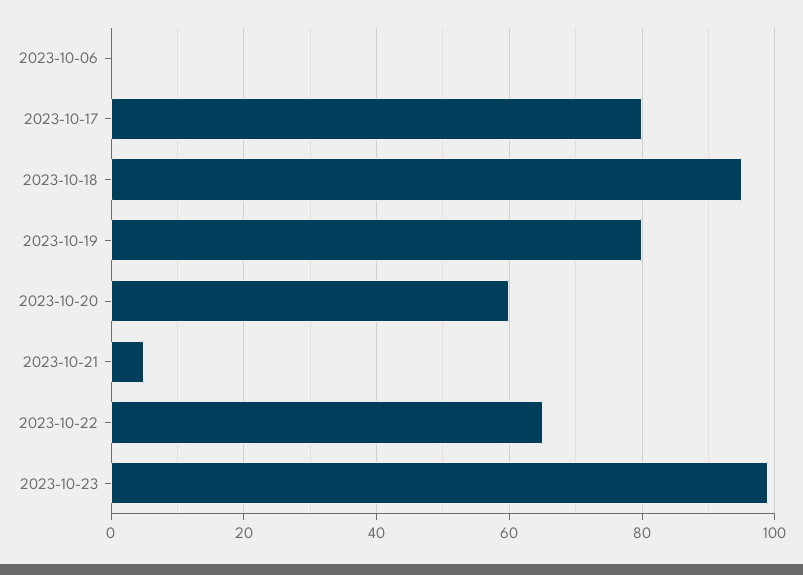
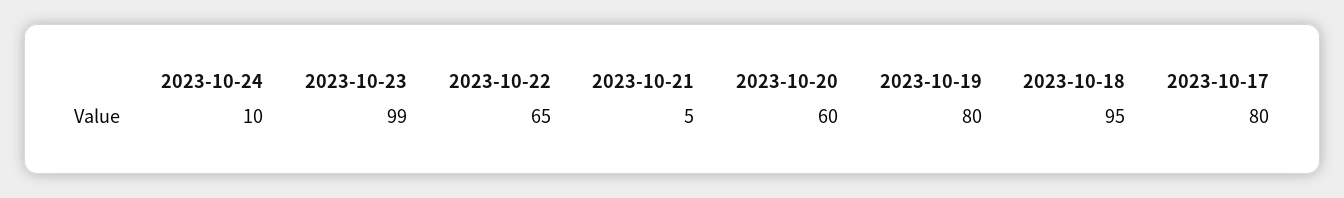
2023-10-06: 0 -> none
2023-10-24: none -> 10

